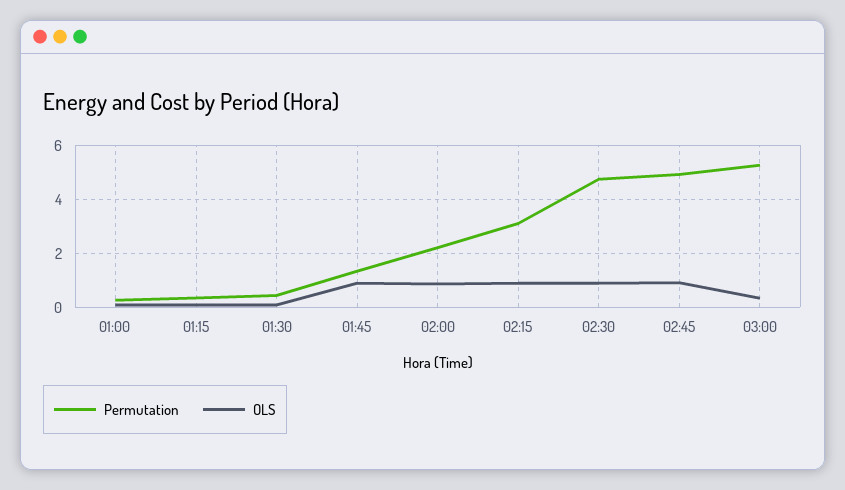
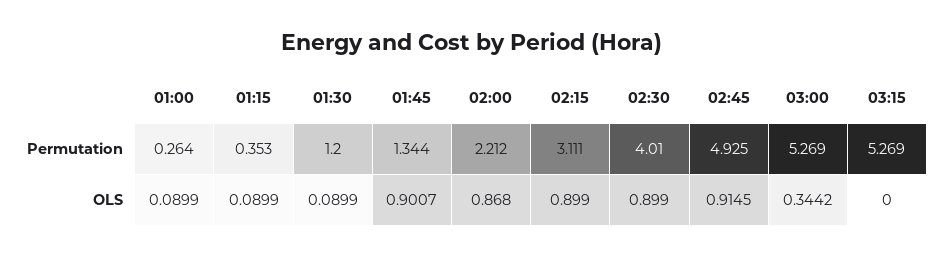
Permutation, 01:30: 0.5 -> 1.2
Permutation, 02:30: 4.75 -> 4.01
Permutation, 03:15: none -> 5.269
OLS, 03:15: none -> 0

